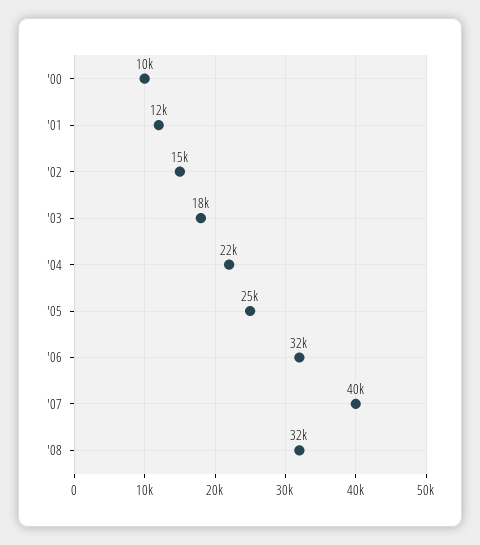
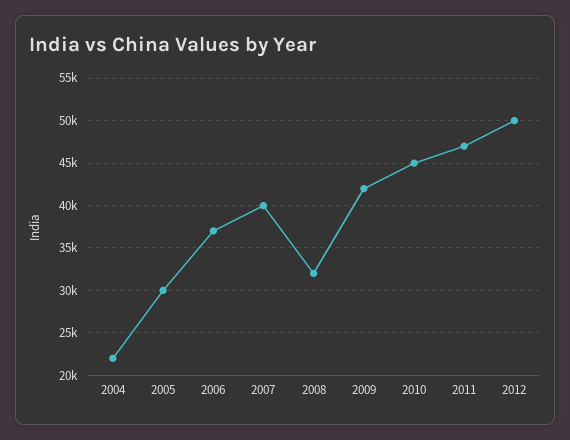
'00: 10000 -> none
'01: 12000 -> none
'02: 15000 -> none
'03: 18000 -> none
'05: 25000 -> 30000
'06: 32000 -> 37000
2009: none -> 42000
2010: none -> 45000
2011: none -> 47000
2012: none -> 50000

